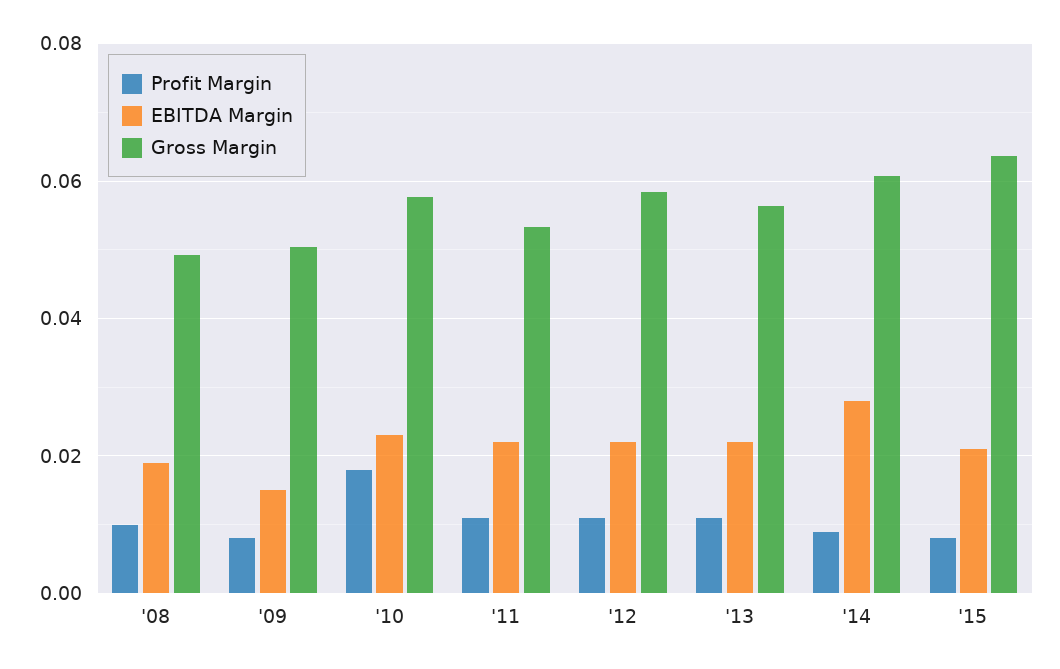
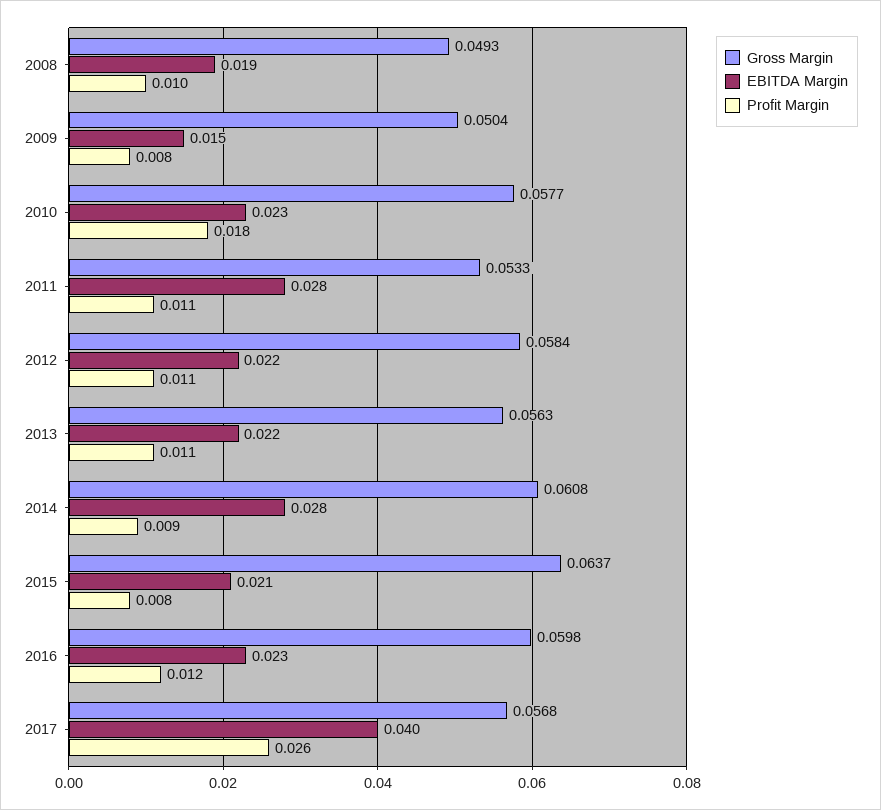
EBITDA Margin, '11: 0.022 -> 0.028
Gross Margin, 2016: none -> 0.0598
EBITDA Margin, 2016: none -> 0.023
Profit Margin, 2016: none -> 0.012
Gross Margin, 2017: none -> 0.0568
EBITDA Margin, 2017: none -> 0.04
Profit Margin, 2017: none -> 0.026

